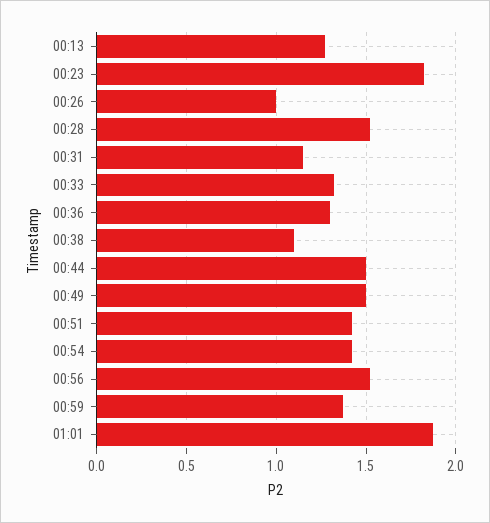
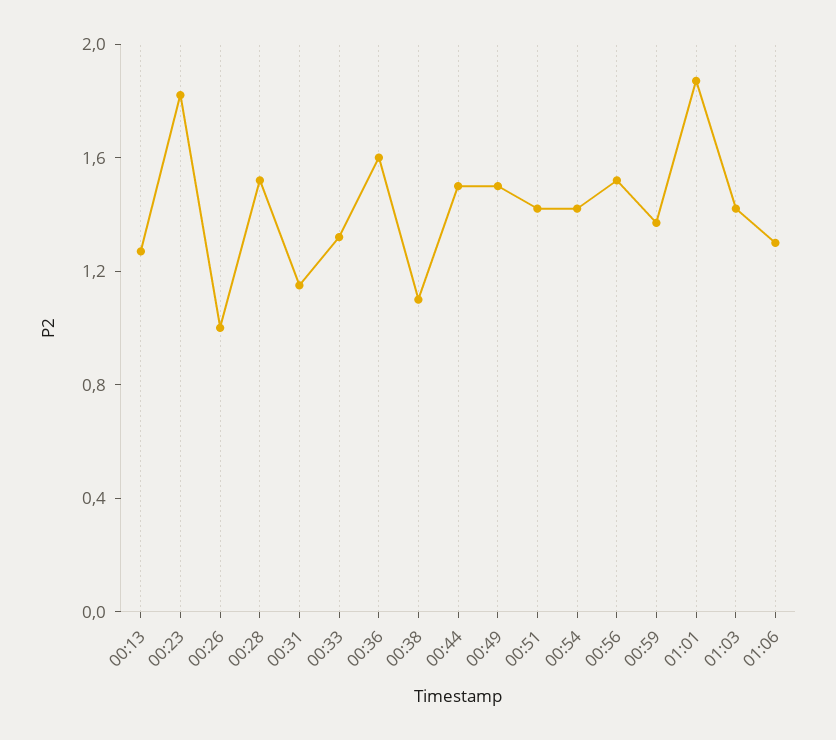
00:36: 1.3 -> 1.6
01:03: none -> 1.4
01:06: none -> 1.3

